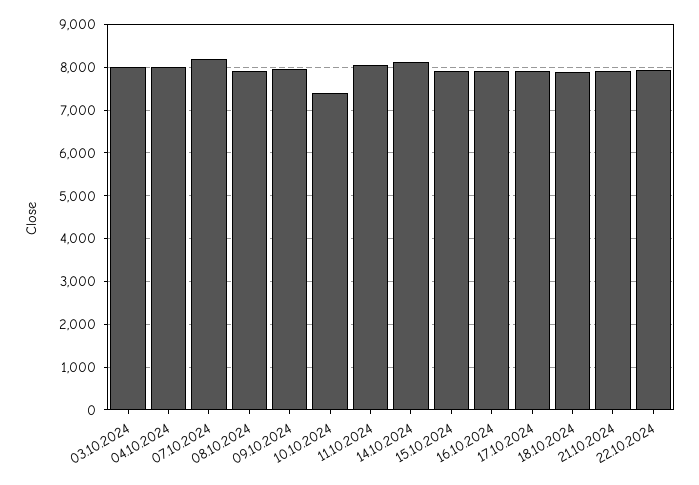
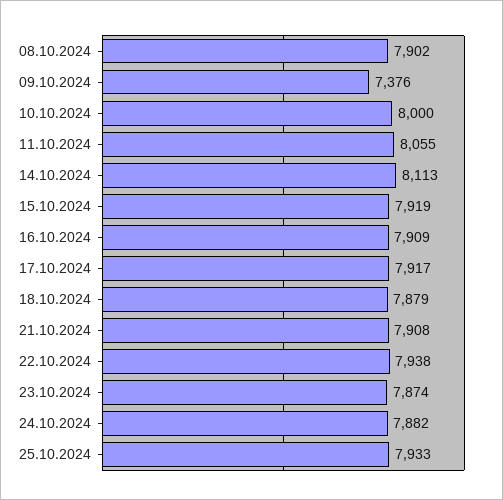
03.10.2024: 8000 -> none
04.10.2024: 8000 -> none
07.10.2024: 8200 -> none
09.10.2024: 8000 -> 7376
10.10.2024: 7400 -> 8000
23.10.2024: none -> 7874
24.10.2024: none -> 7882
25.10.2024: none -> 7933

